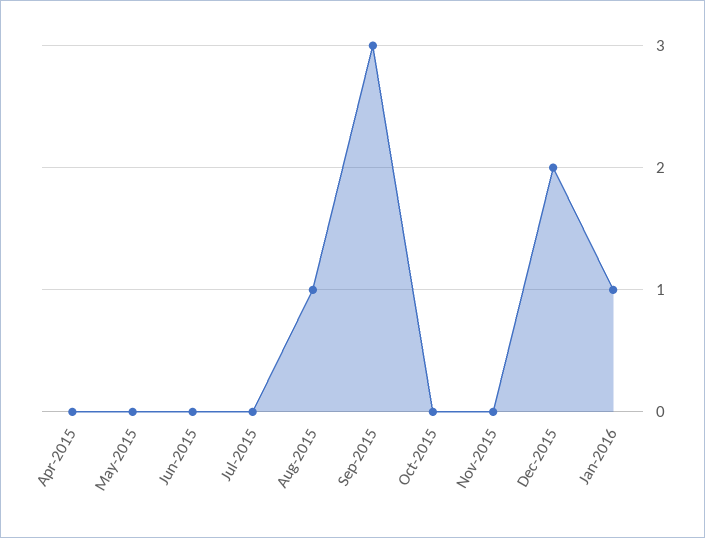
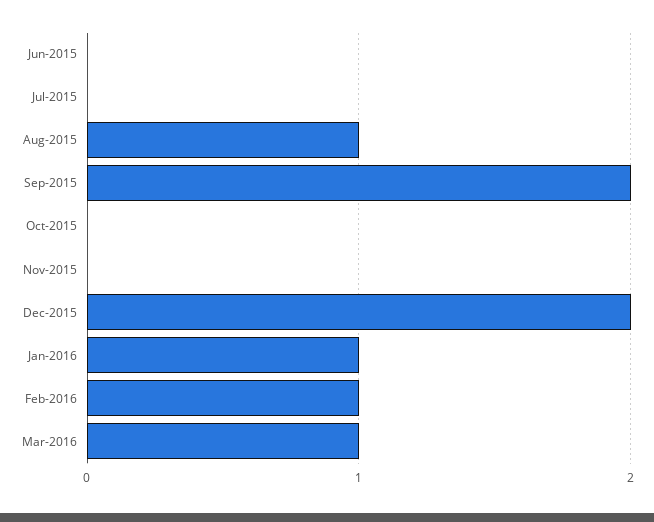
Apr-2015: 0 -> none
May-2015: 0 -> none
Sep-2015: 3 -> 2
Feb-2016: none -> 1
Mar-2016: none -> 1

